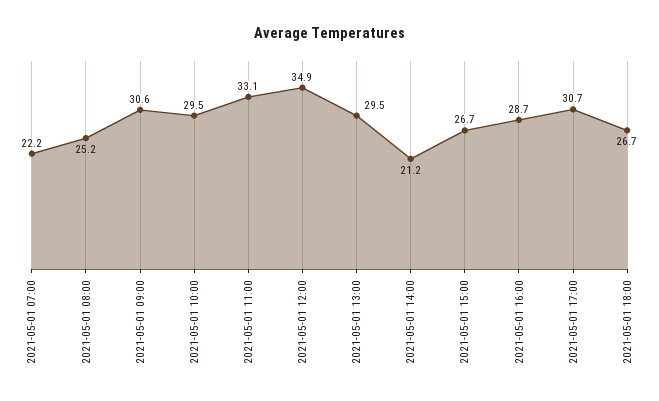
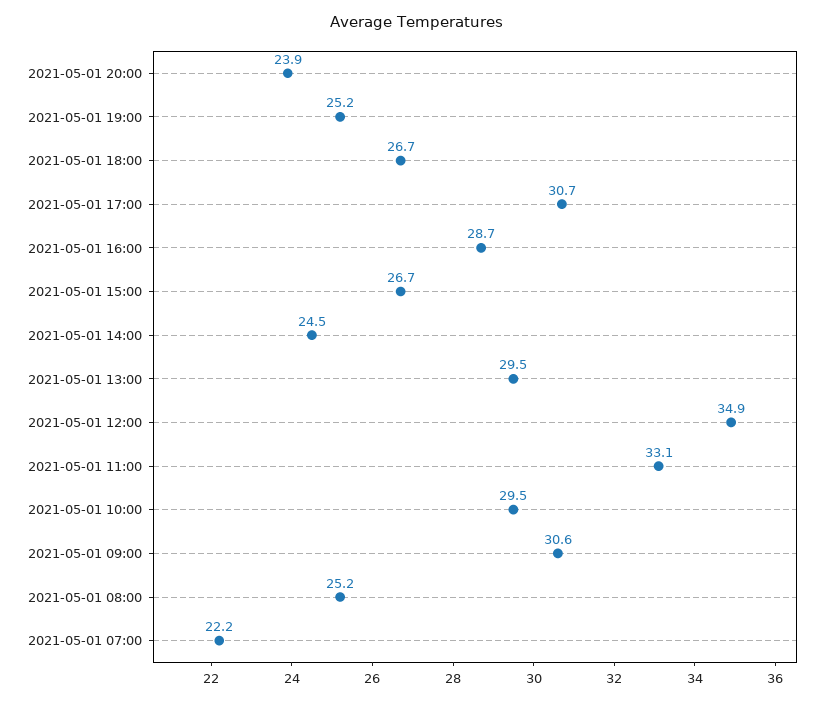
2021-05-01 14:00: 21.2 -> 24.5
2021-05-01 20:00: none -> 23.9
2021-05-01 19:00: none -> 25.2

